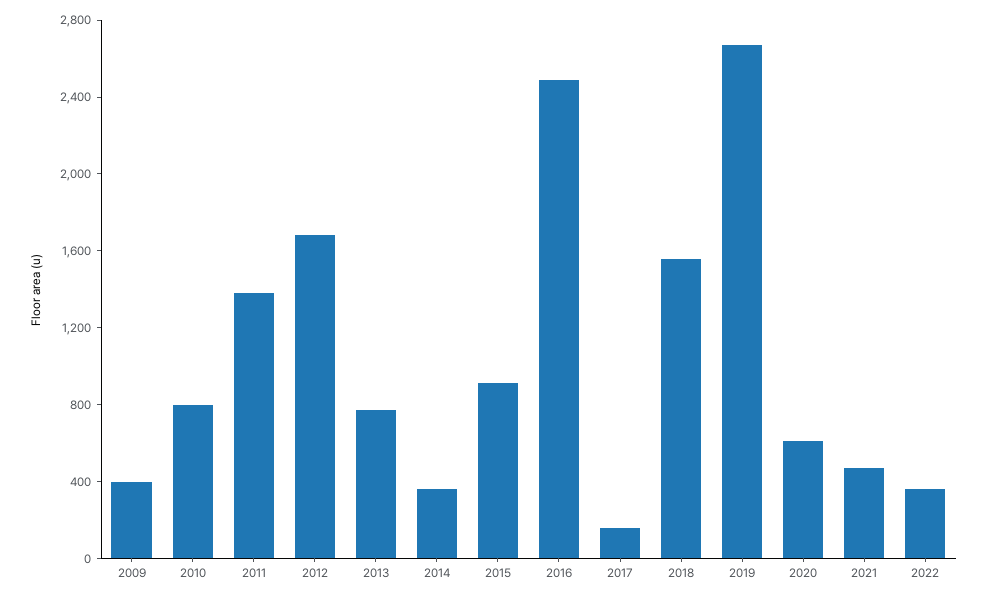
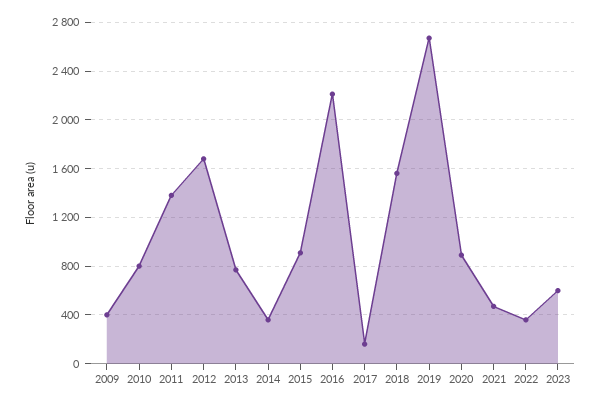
2016: 2500 -> 2200
2020: 600 -> 900
2023: none -> 600

